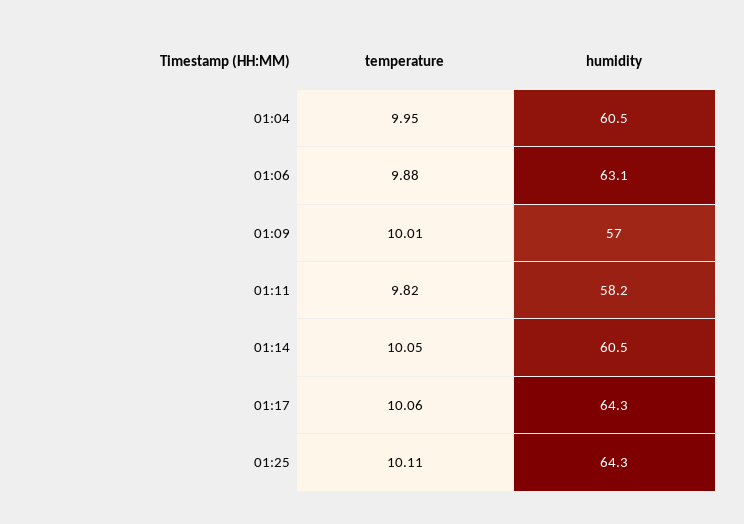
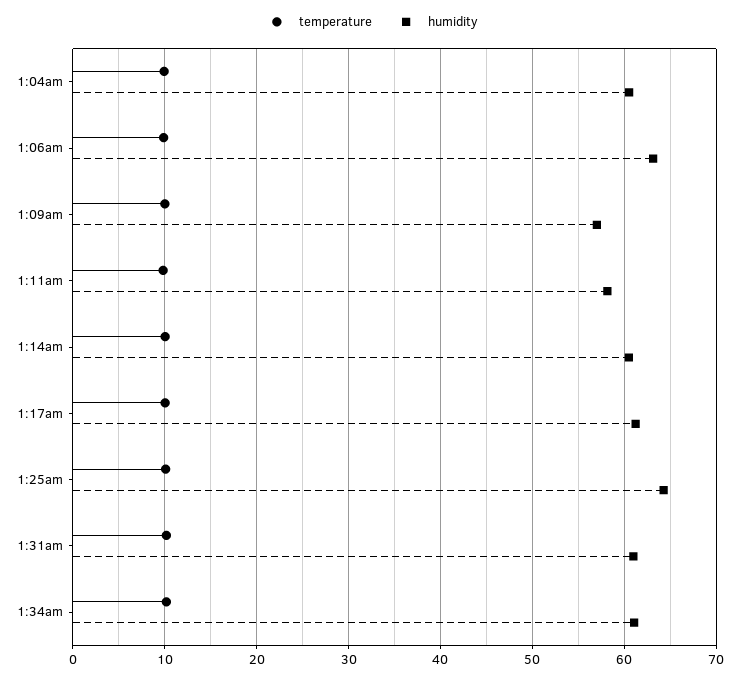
humidity, 01:17: 64.3 -> 61
temperature, 1:31am: none -> 10
humidity, 1:31am: none -> 61
temperature, 1:34am: none -> 10
humidity, 1:34am: none -> 61

